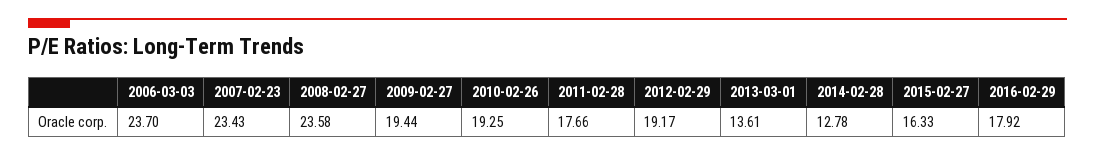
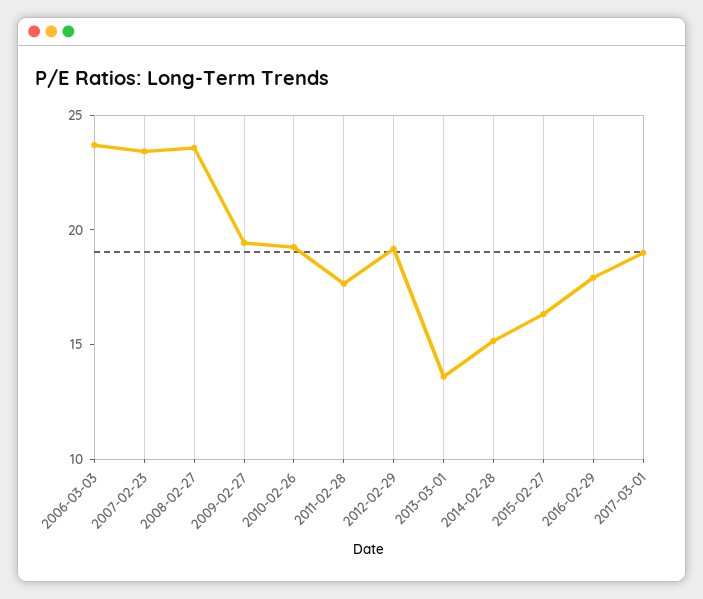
2014-02-28: 12.78 -> 15
2017-03-01: none -> 19

